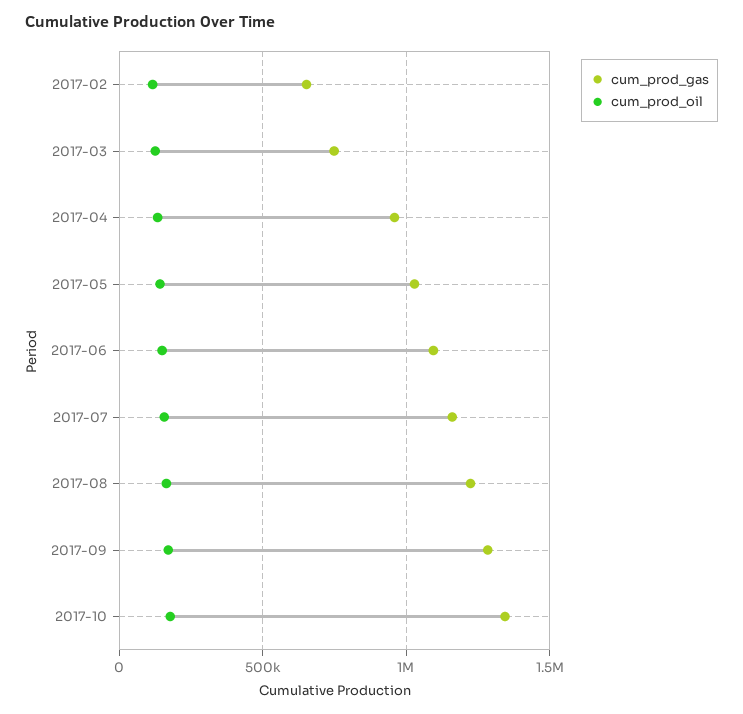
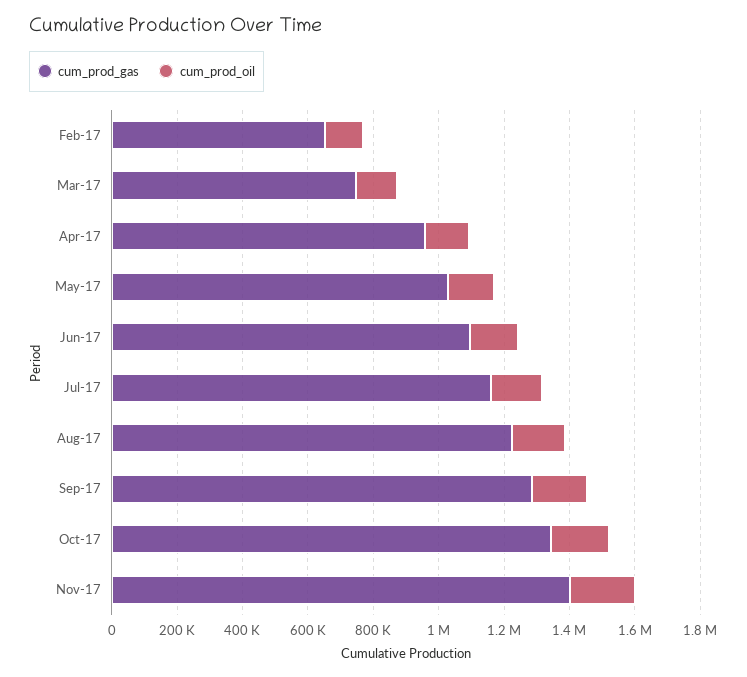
cum_prod_gas, Nov-17: none -> 1400000
cum_prod_oil, Nov-17: none -> 200000

